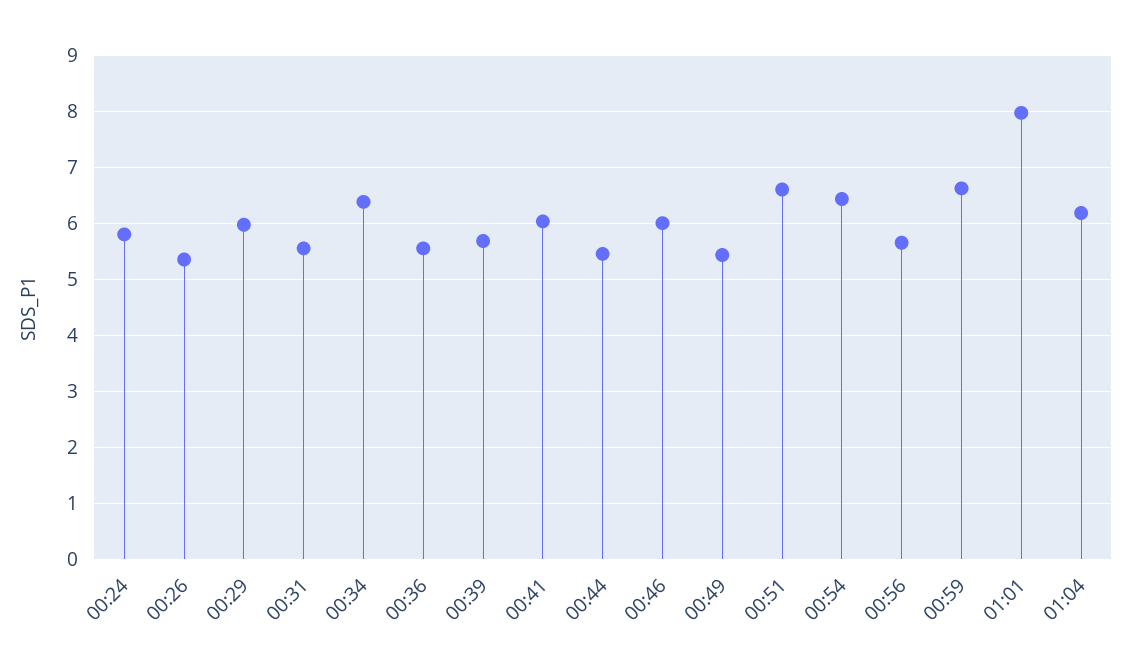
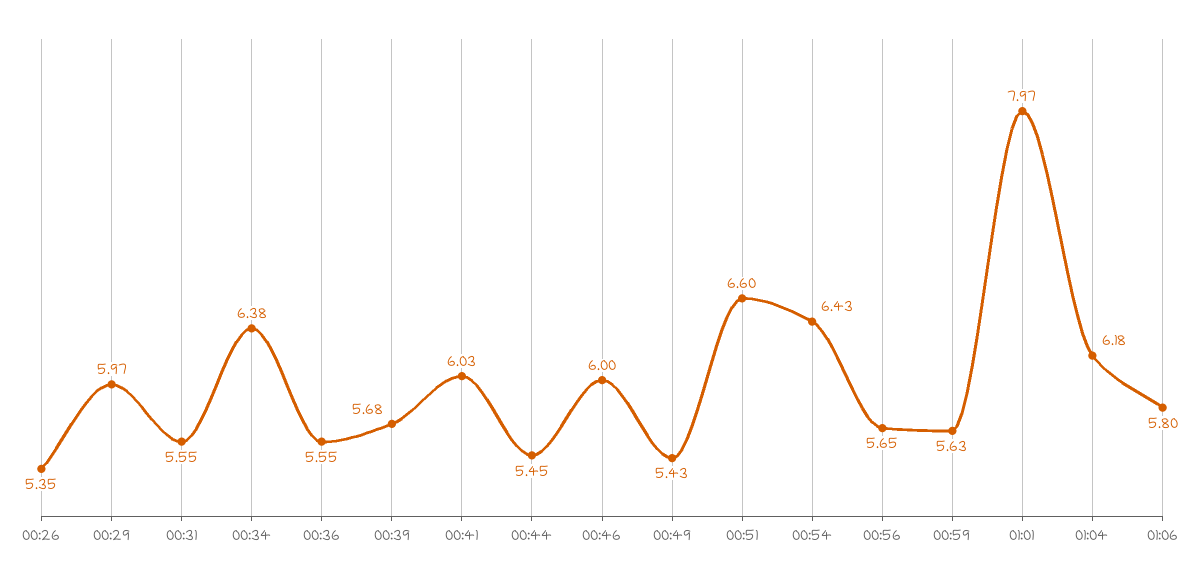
00:24: 5.8 -> none
00:59: 6.6 -> 5.63
01:06: none -> 5.8

